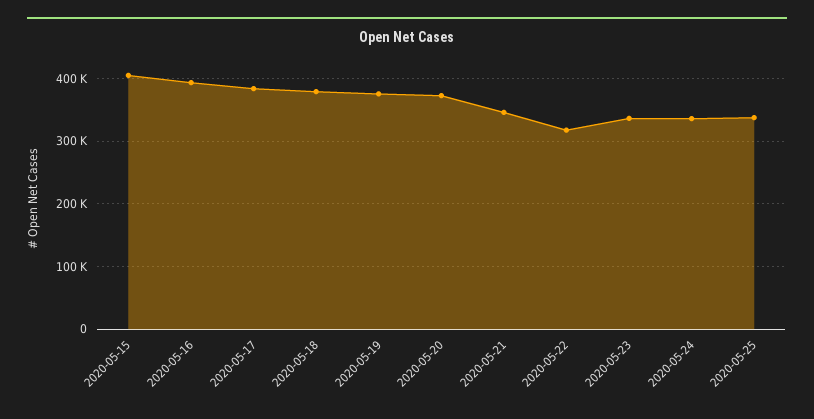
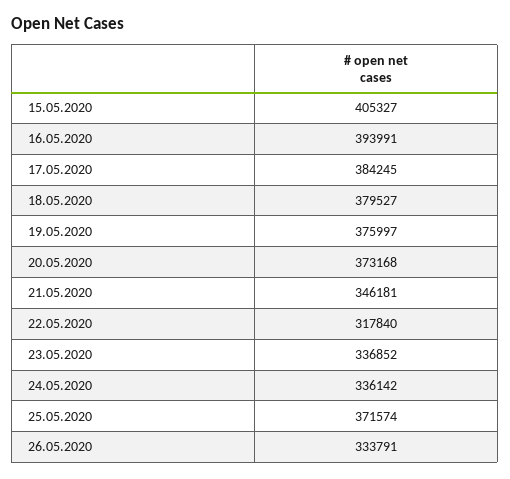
2020-05-25: 340000 -> 371574
26.05.2020: none -> 333791

